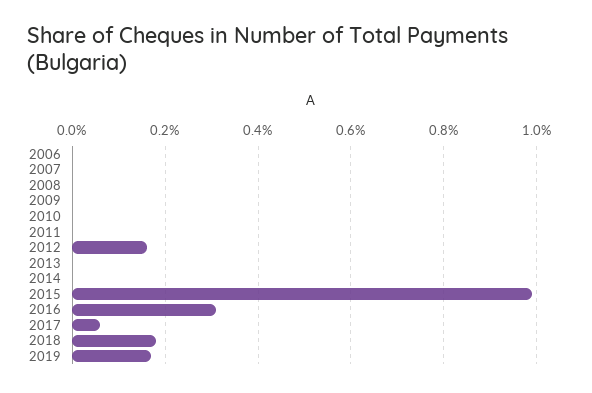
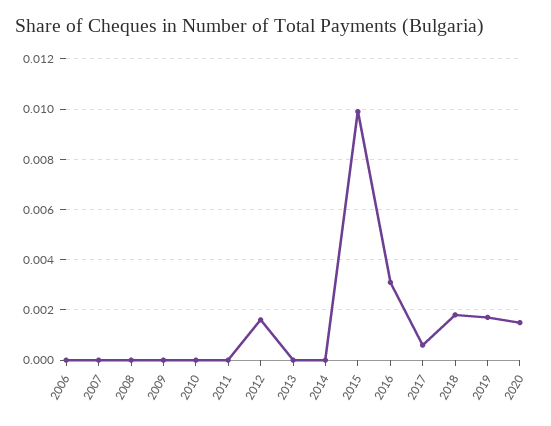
2020: none -> 0.0015

